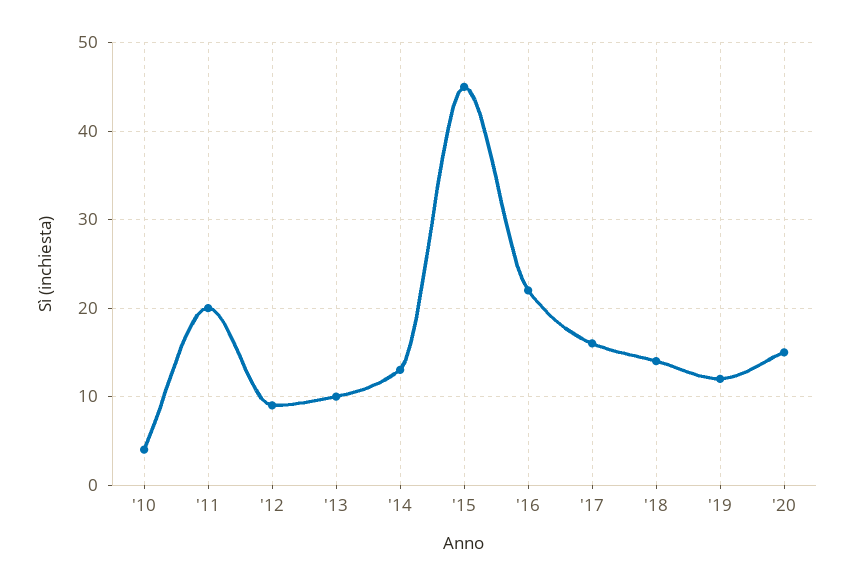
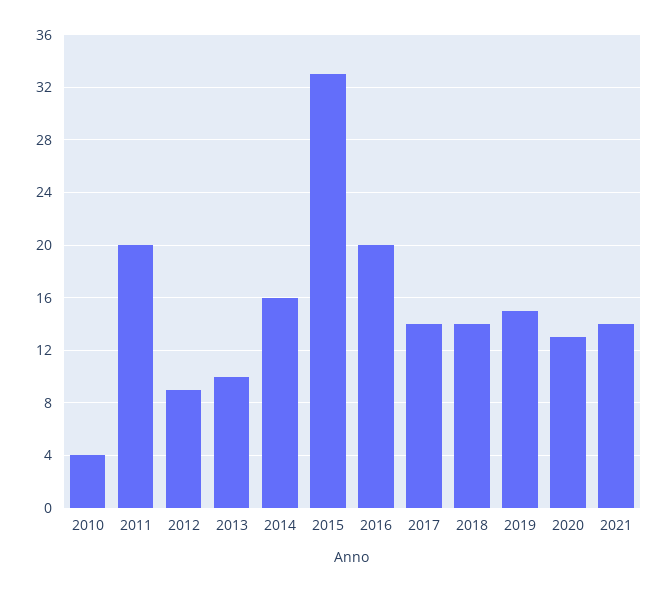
'14: 13 -> 16
'15: 45 -> 33
'16: 22 -> 20
'17: 16 -> 14
'19: 12 -> 15
'20: 15 -> 13
2021: none -> 14

